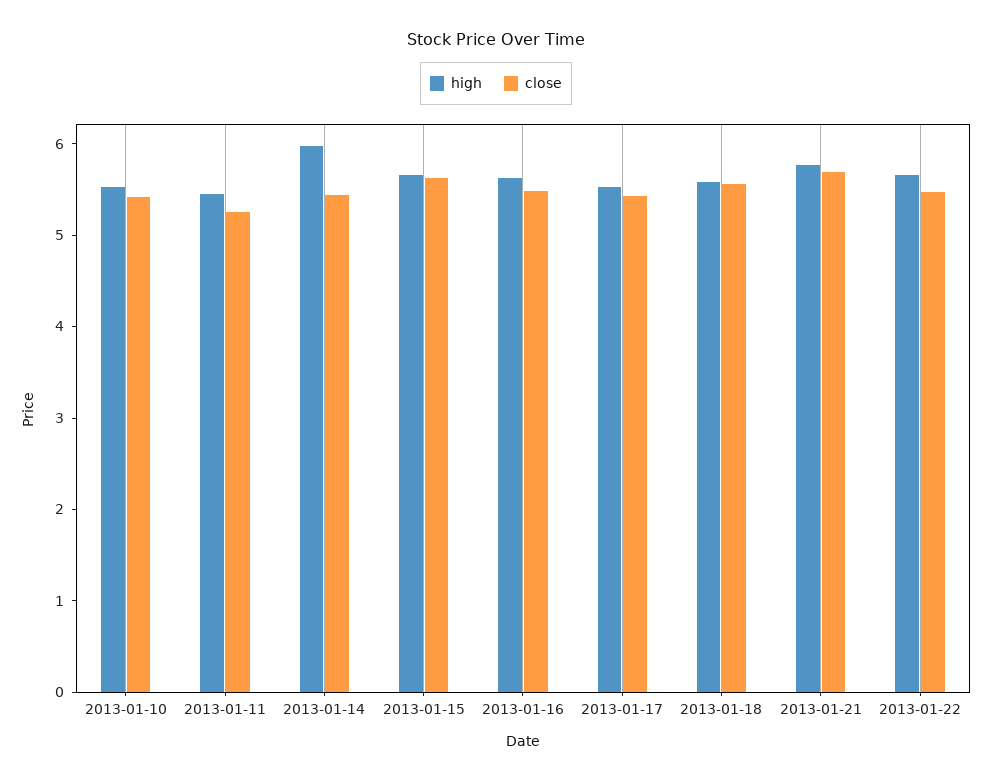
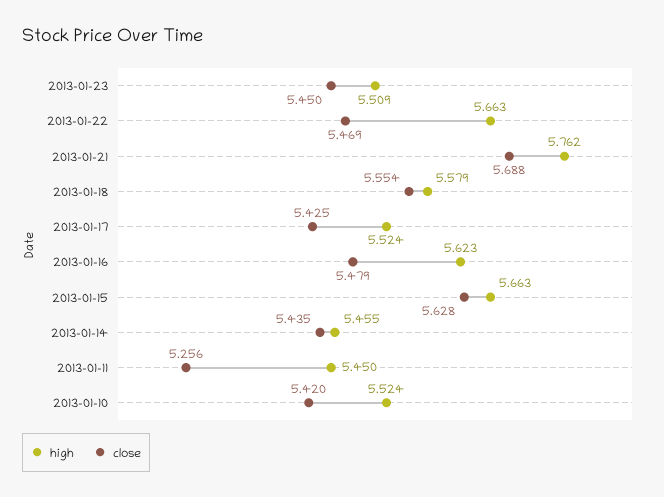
high, 2013-01-14: 6 -> 5.455
high, 2013-01-23: none -> 5.509
close, 2013-01-23: none -> 5.45

